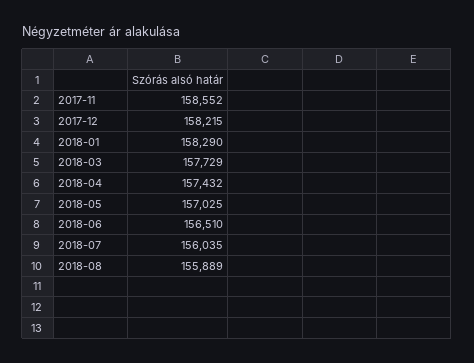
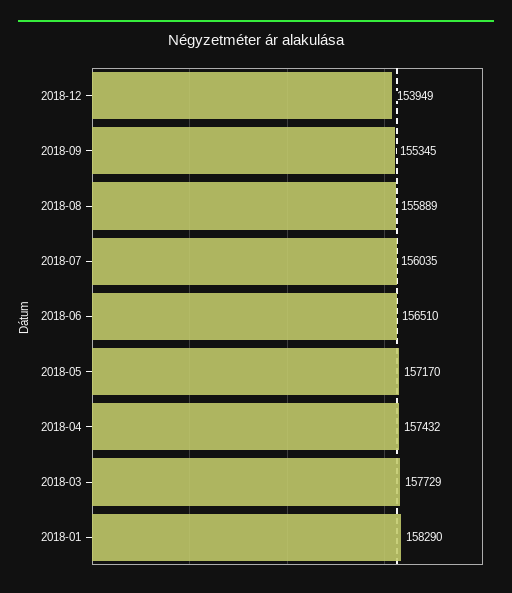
2017-11: 158552 -> none
2017-12: 158215 -> none
2018-05: 157025 -> 157170
2018-12: none -> 153949
2018-09: none -> 155345

